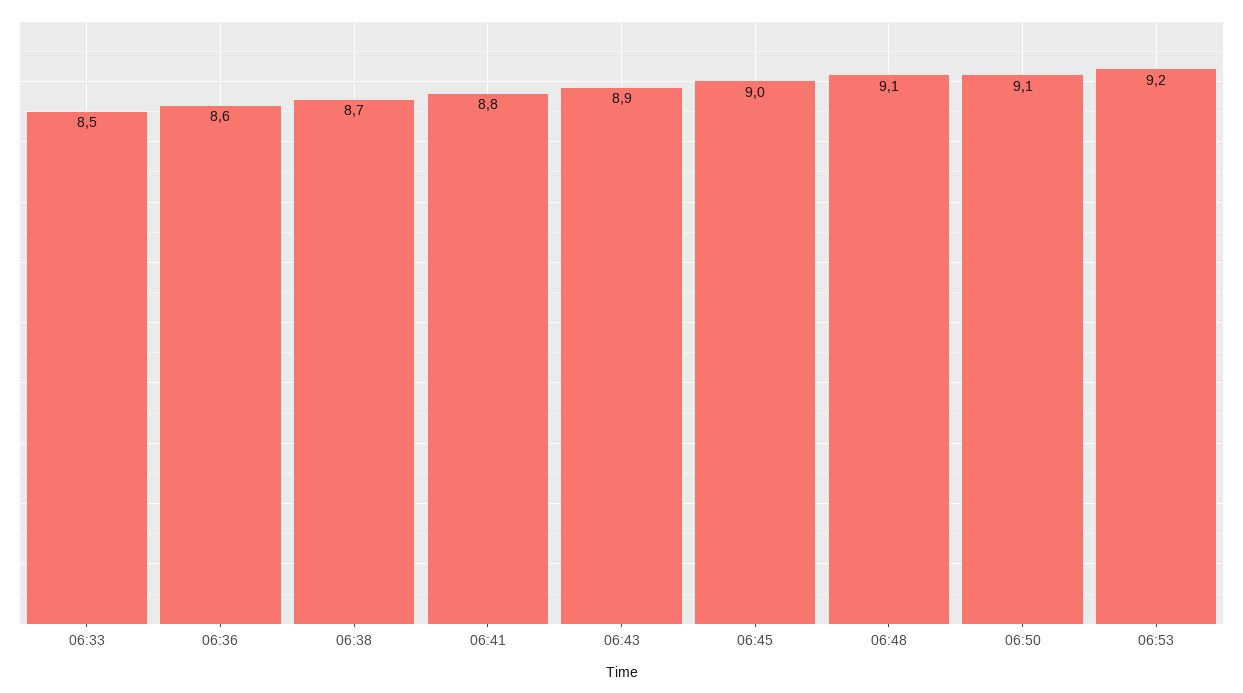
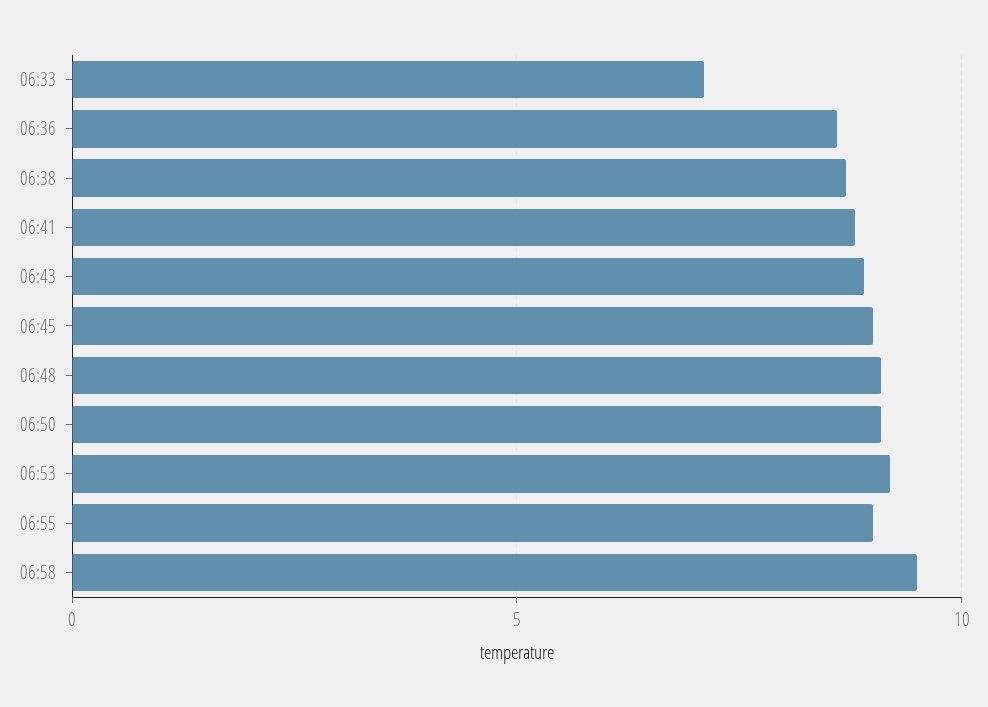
06:33: 8.5 -> 7
06:55: none -> 9
06:58: none -> 9.5

